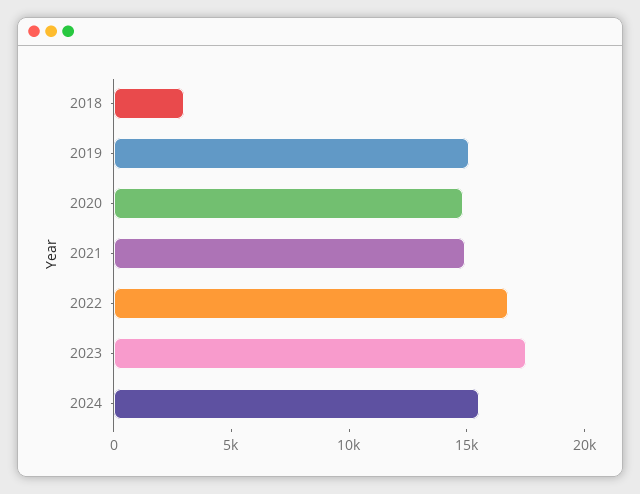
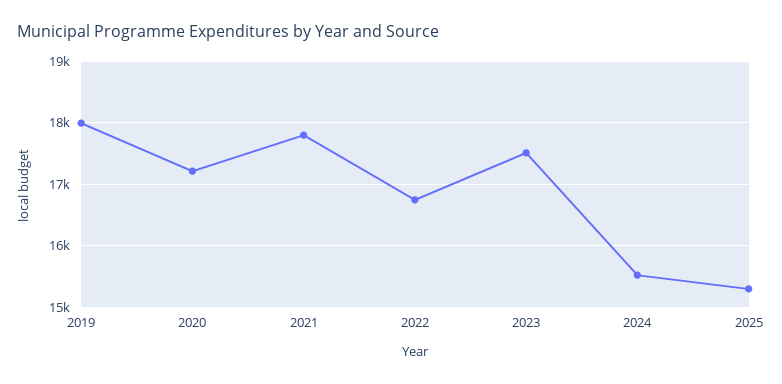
2018: 3000 -> none
2019: 15000 -> 18000
2020: 15000 -> 17200
2021: 15000 -> 17800
2025: none -> 15300

